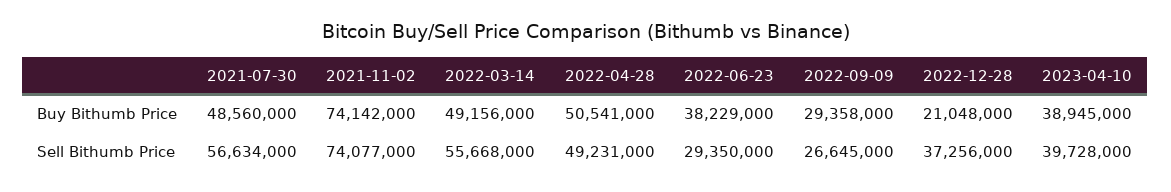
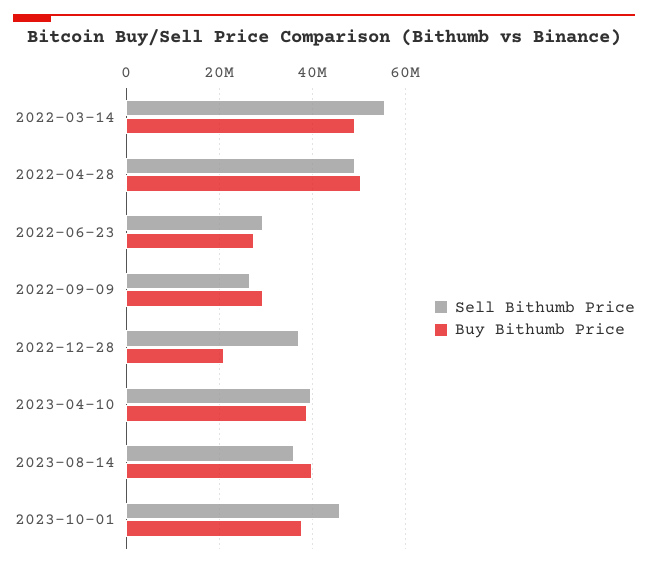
Buy Bithumb Price, 2021-07-30: 48560000 -> none
Buy Bithumb Price, 2021-11-02: 74142000 -> none
Buy Bithumb Price, 2022-06-23: 38229000 -> 28000000
Sell Bithumb Price, 2021-07-30: 56634000 -> none
Sell Bithumb Price, 2021-11-02: 74077000 -> none
Sell Bithumb Price, 2023-08-14: none -> 36000000
Buy Bithumb Price, 2023-08-14: none -> 40000000
Sell Bithumb Price, 2023-10-01: none -> 46000000
Buy Bithumb Price, 2023-10-01: none -> 38000000

